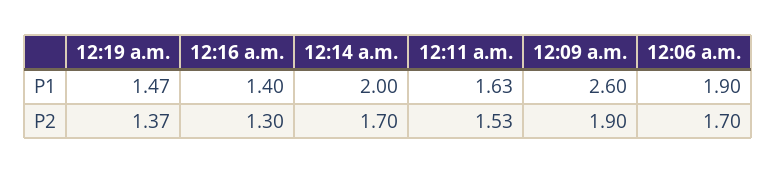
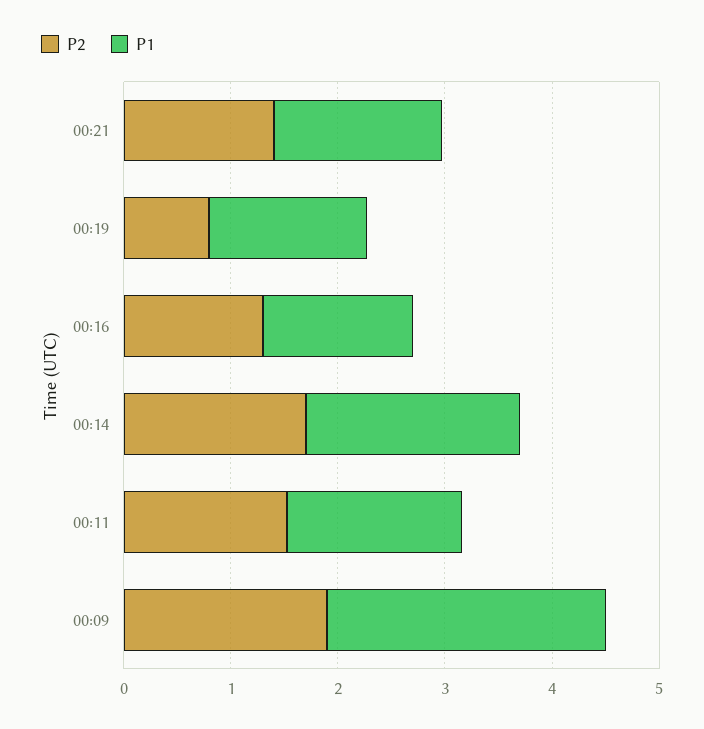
P1, 12:06 a.m.: 1.9 -> none
P2, 12:19 a.m.: 1.37 -> 0.8
P2, 12:06 a.m.: 1.7 -> none
P2, 00:21: none -> 1.4
P1, 00:21: none -> 1.6

